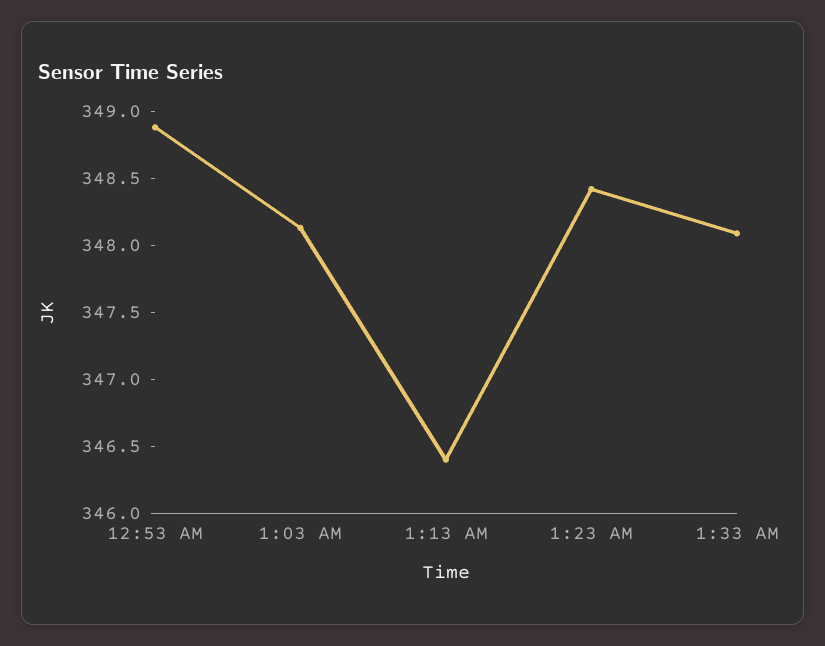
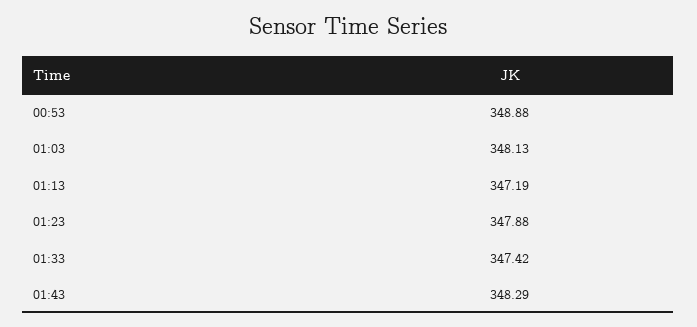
1:13 AM: 346.4 -> 347.19
1:23 AM: 348.4 -> 347.88
1:33 AM: 348.1 -> 347.42
01:43: none -> 348.29

